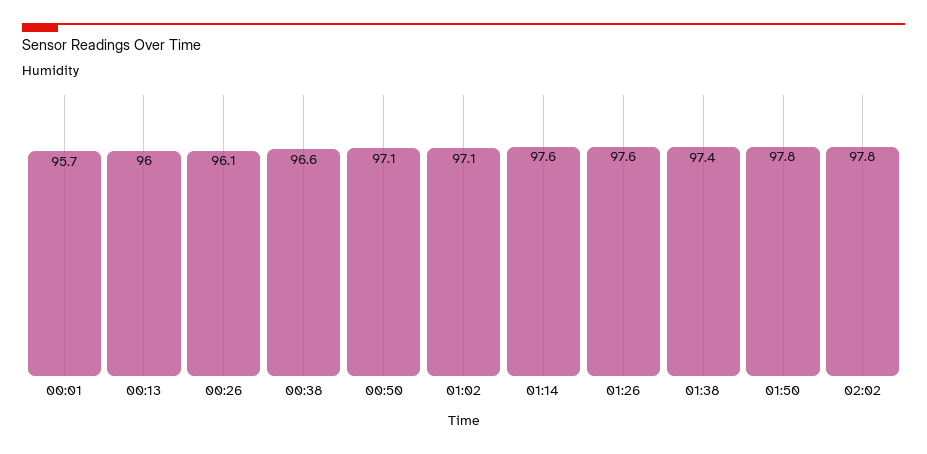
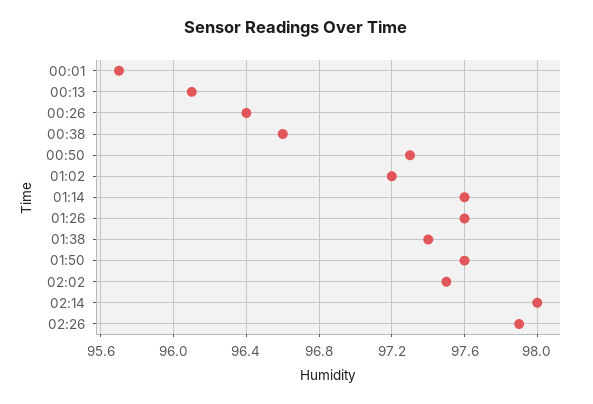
00:13: 96 -> 96.1
00:26: 96.1 -> 96.4
00:50: 97.1 -> 97.3
01:02: 97.1 -> 97.2
01:50: 97.8 -> 97.6
02:02: 97.8 -> 97.5
02:14: none -> 98
02:26: none -> 97.9

